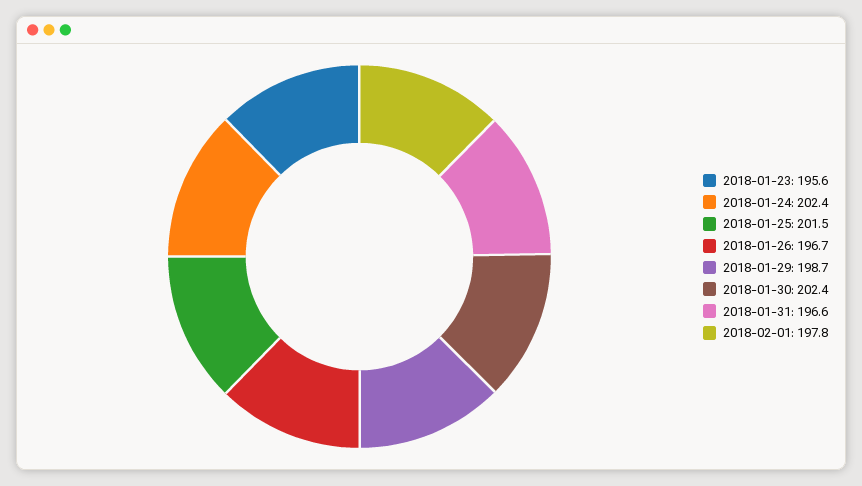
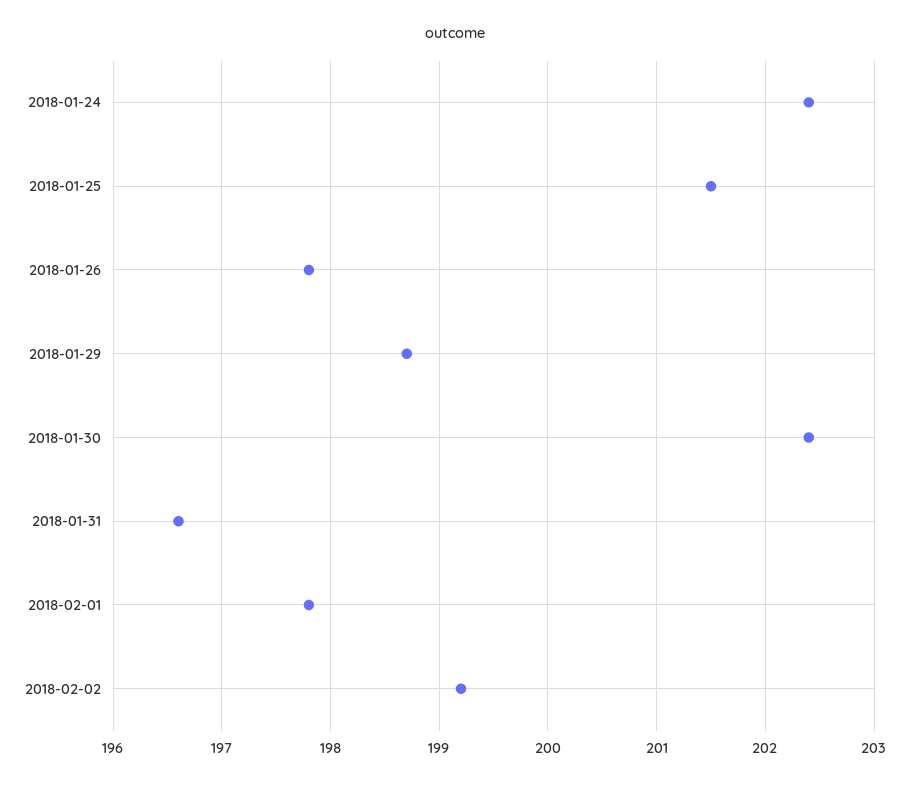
2018-01-23: 195.6 -> none
2018-01-26: 196.7 -> 197.8
2018-02-02: none -> 199.2

